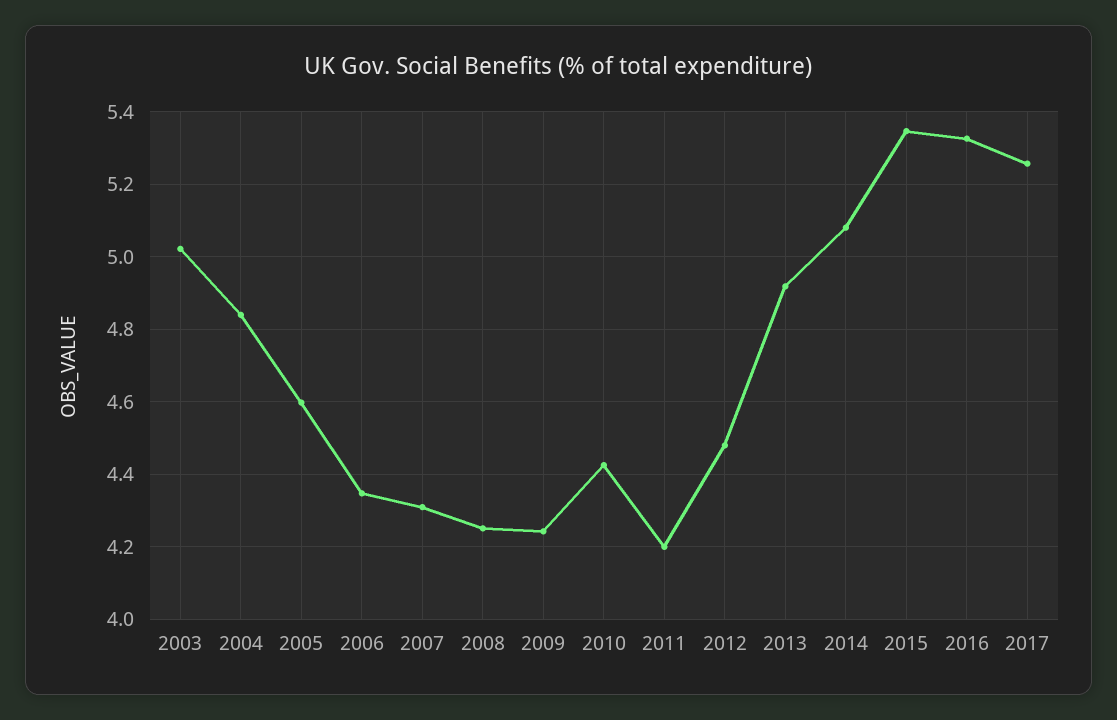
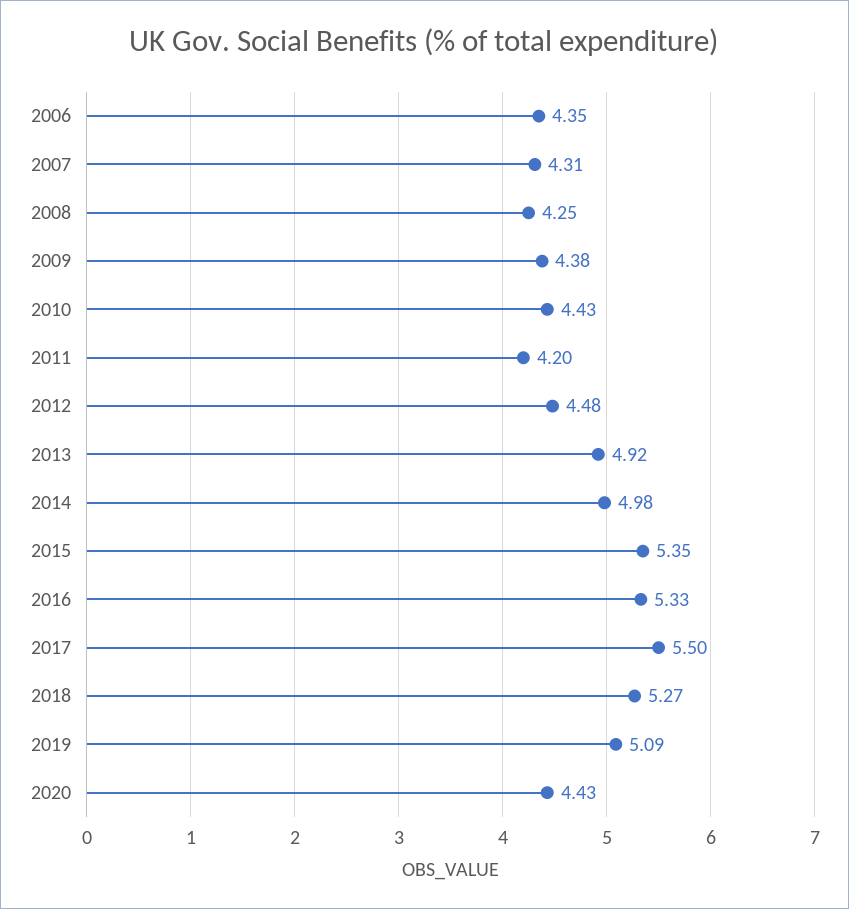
2003: 5.02 -> none
2004: 4.84 -> none
2005: 4.6 -> none
2009: 4.24 -> 4.38
2014: 5.08 -> 4.98
2017: 5.26 -> 5.5
2018: none -> 5.27
2019: none -> 5.09
2020: none -> 4.43

